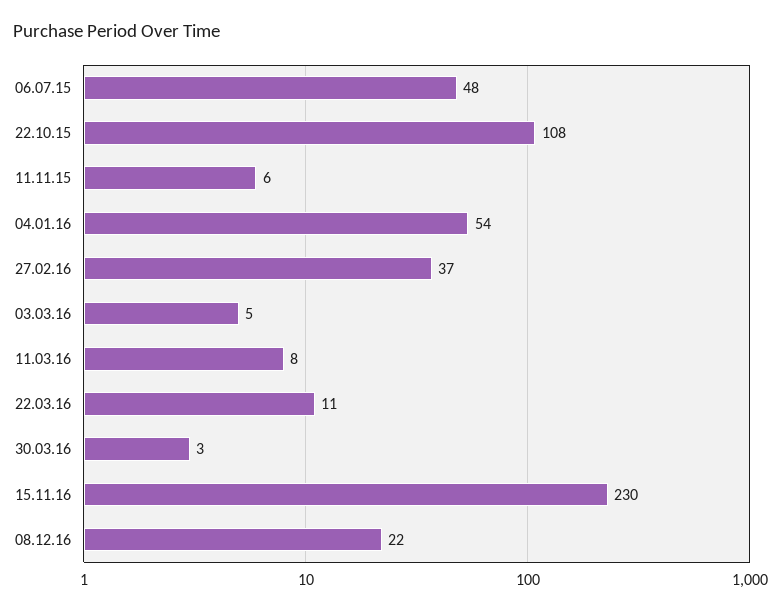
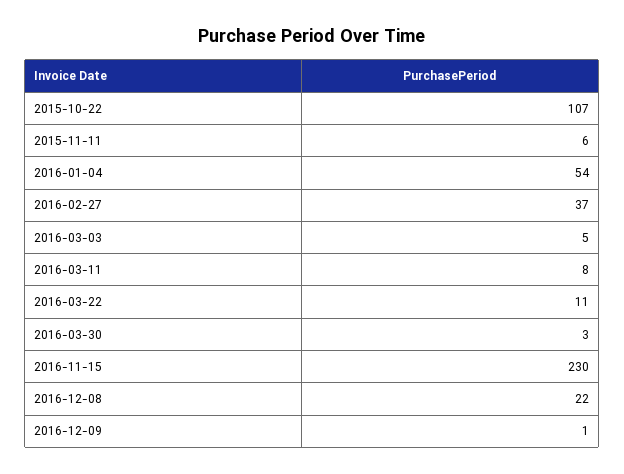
06.07.15: 48 -> none
22.10.15: 108 -> 107
2016-12-09: none -> 1

